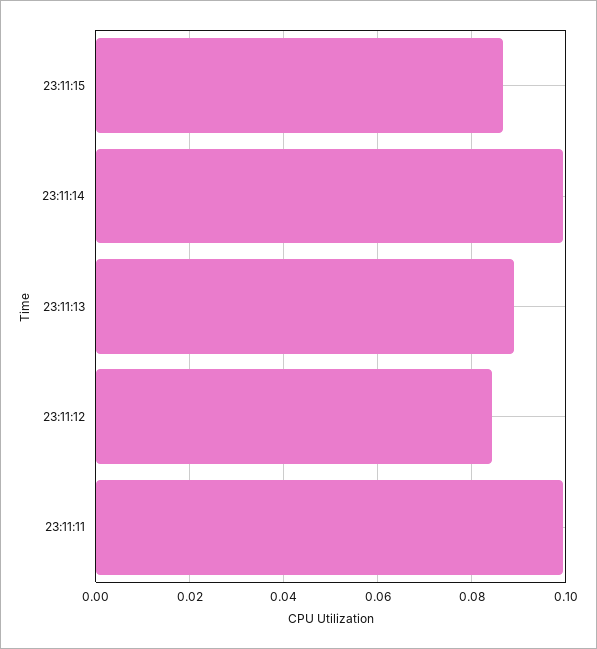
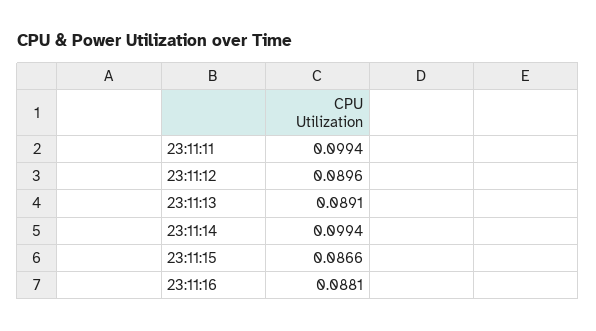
23:11:12: 0.084 -> 0.0896
23:11:16: none -> 0.0881

